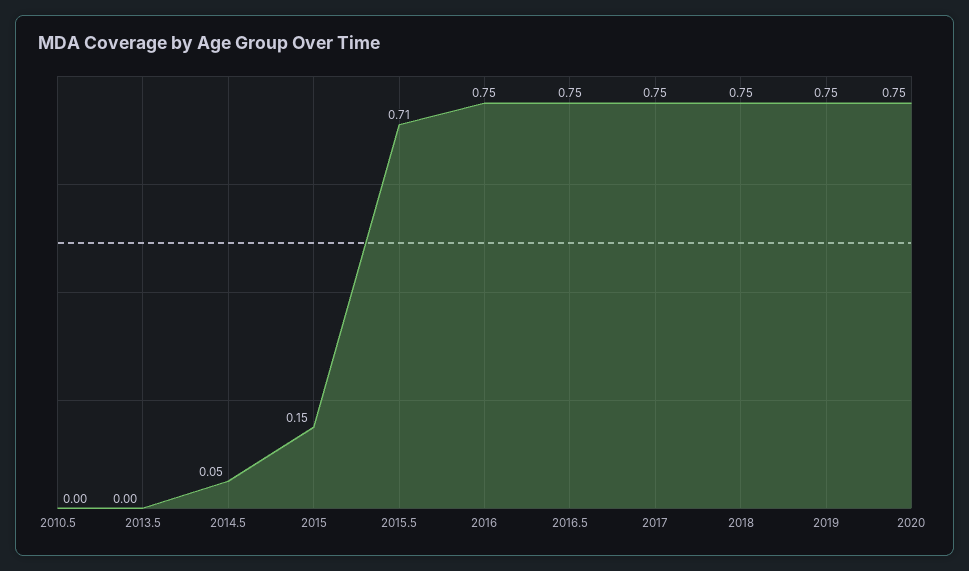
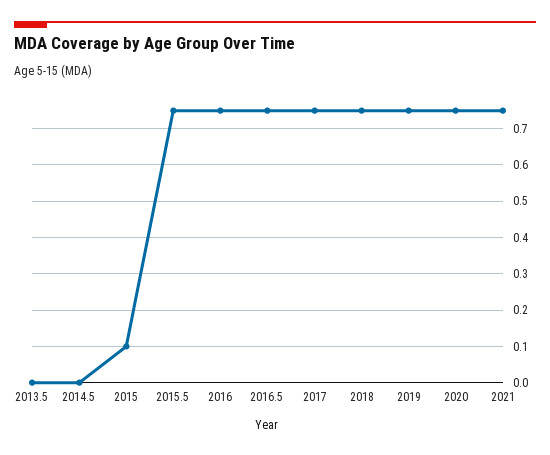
2010.5: 0 -> none
2014.5: 0.05 -> 0
2015: 0.15 -> 0.1
2015.5: 0.71 -> 0.75
2021: none -> 0.75

